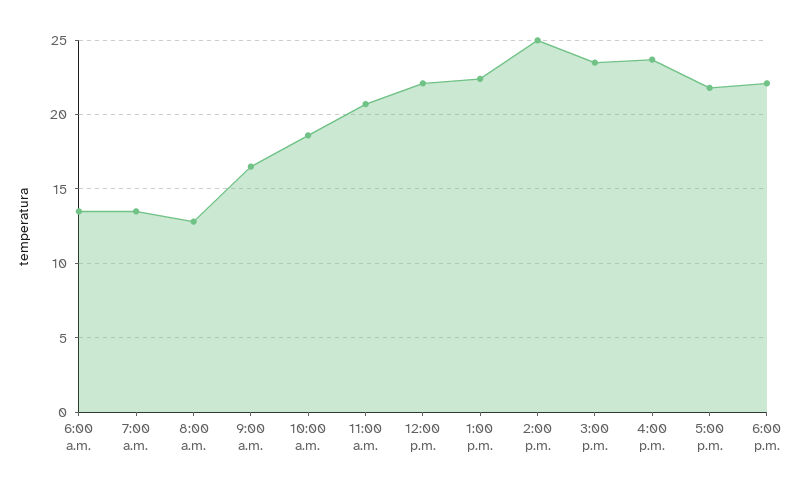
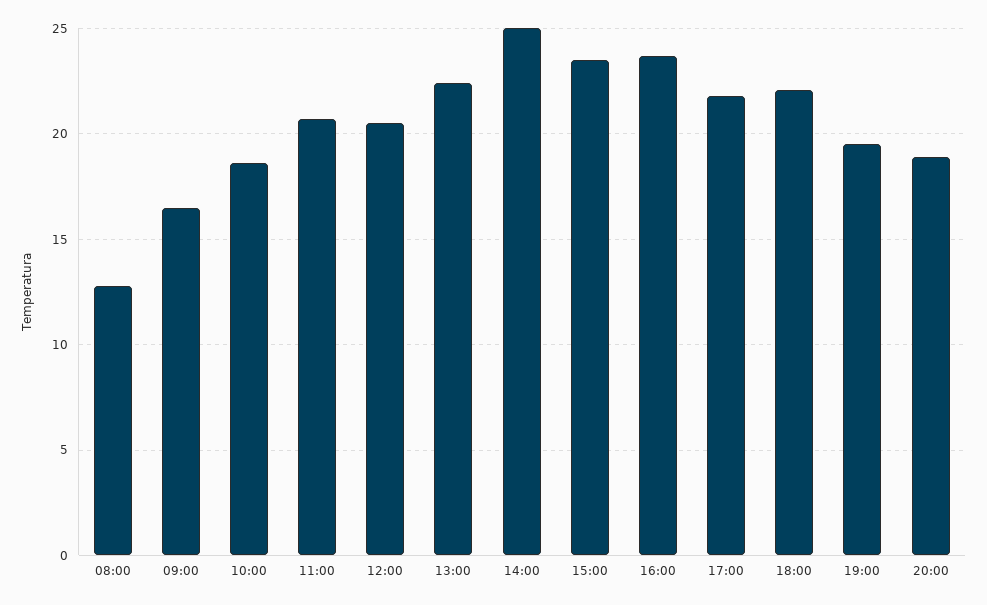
6:00 a.m.: 13.5 -> none
7:00 a.m.: 13.5 -> none
12:00 p.m.: 22 -> 20.5
19:00: none -> 19.5
20:00: none -> 19

